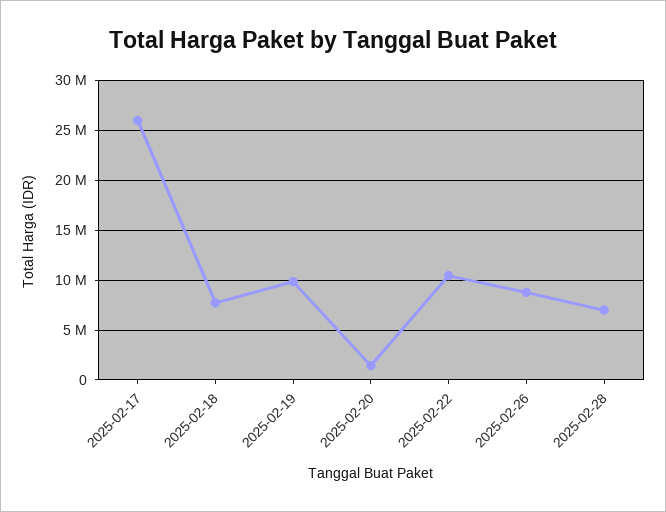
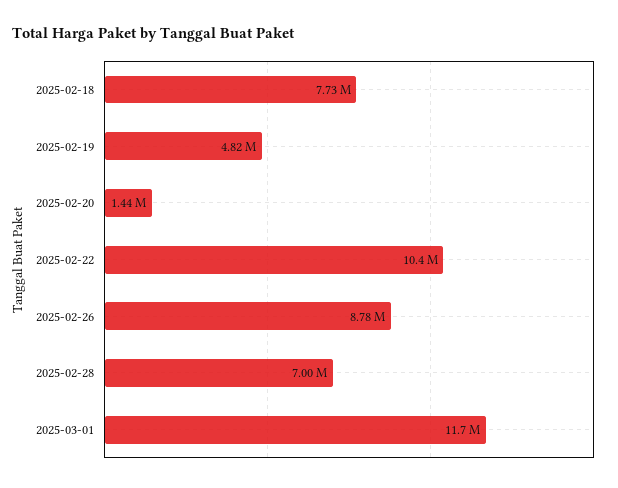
2025-02-17: 26000000 -> none
2025-02-19: 10000000 -> 4820000
2025-03-01: none -> 11700000

